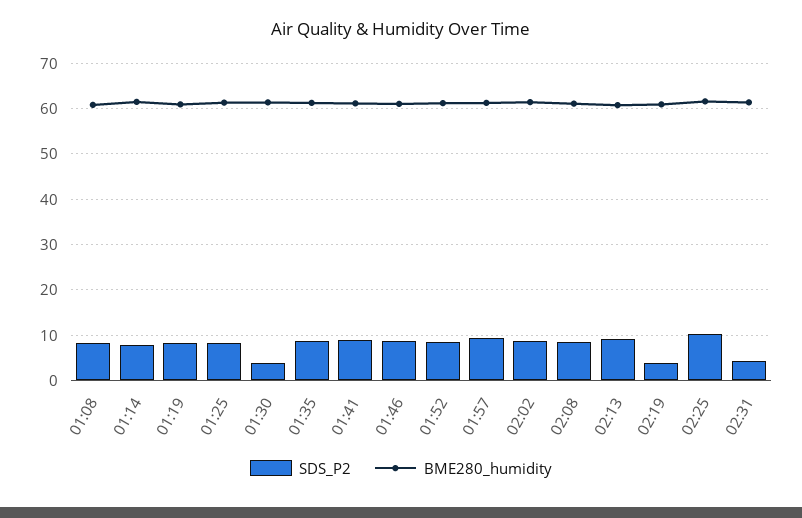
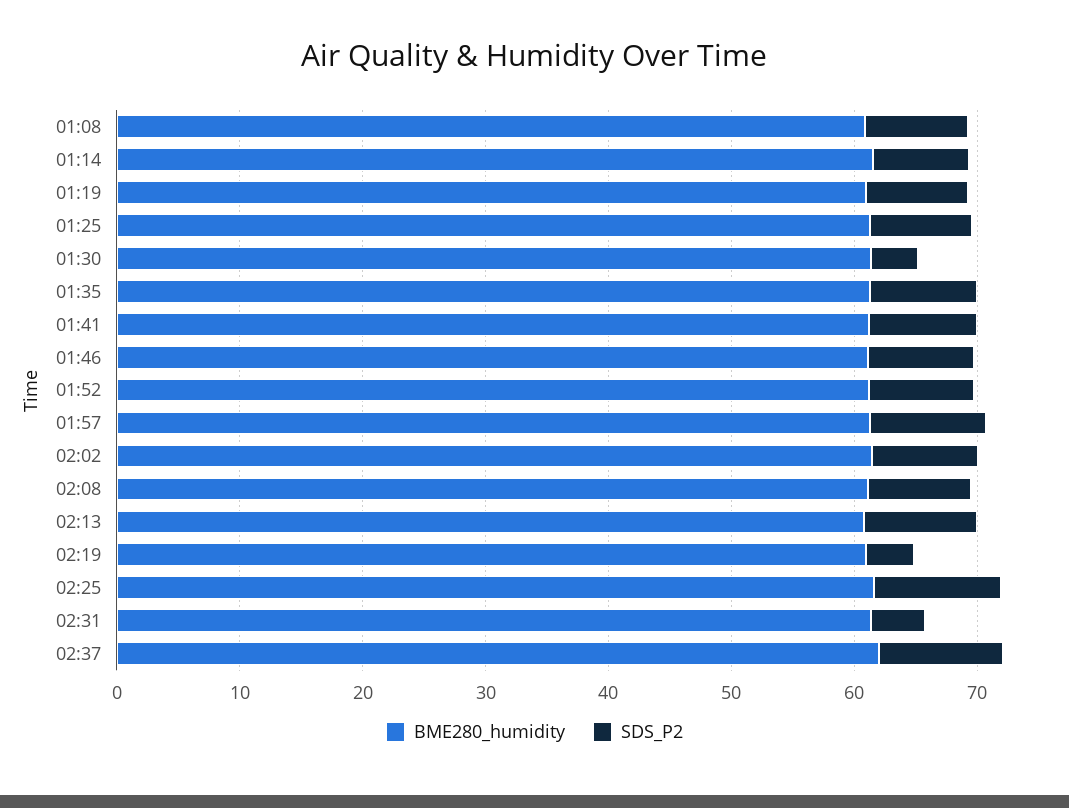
BME280_humidity, 02:37: none -> 62
SDS_P2, 02:37: none -> 10

